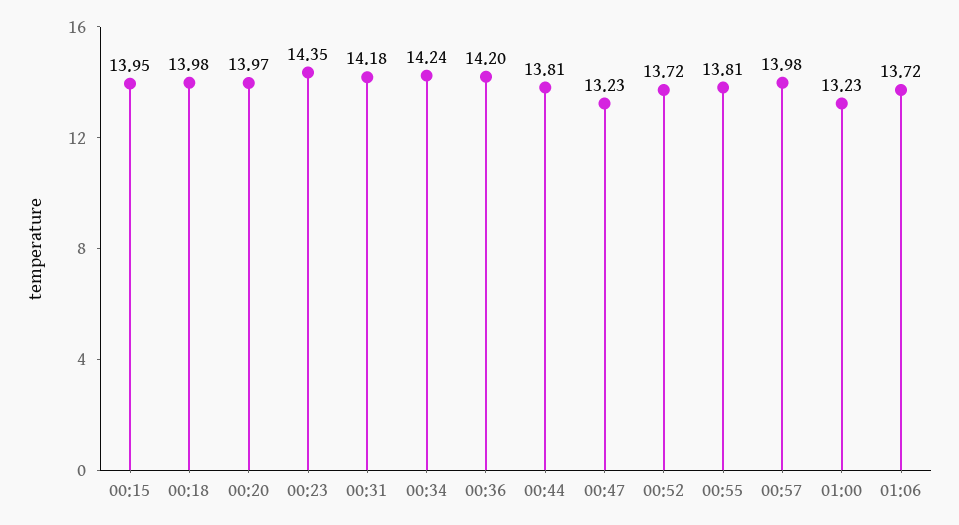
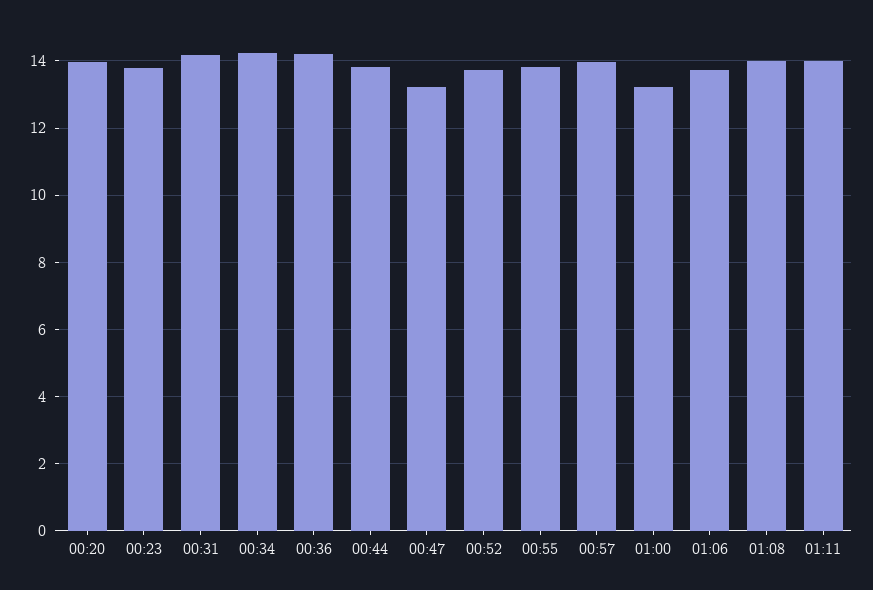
00:15: 13.95 -> none
00:18: 13.98 -> none
00:23: 14.35 -> 13.8
01:08: none -> 14
01:11: none -> 14

